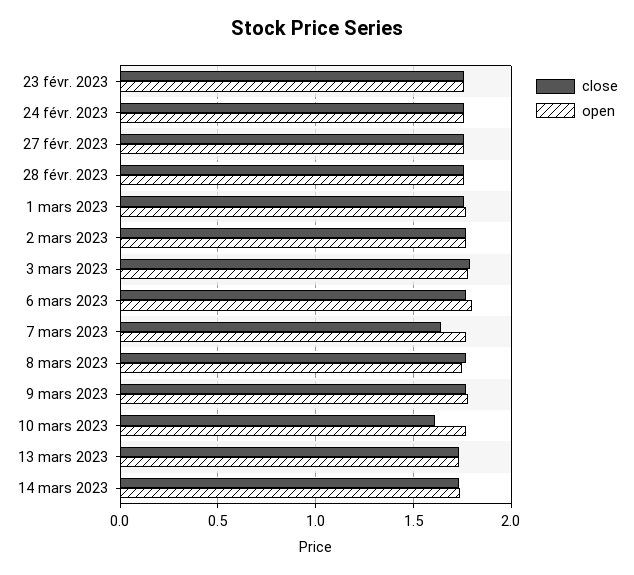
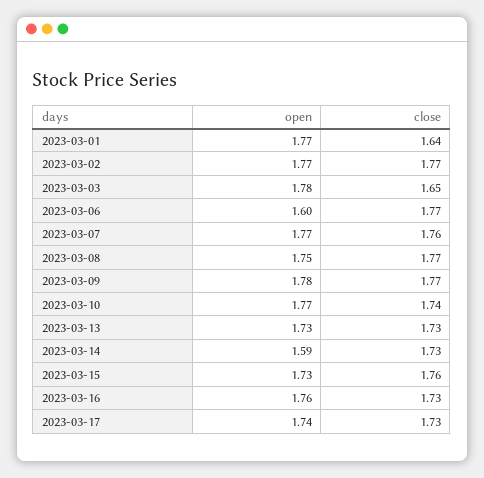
close, 23 févr. 2023: 1.75 -> none
open, 23 févr. 2023: 1.75 -> none
close, 24 févr. 2023: 1.75 -> none
open, 24 févr. 2023: 1.75 -> none
close, 27 févr. 2023: 1.75 -> none
open, 27 févr. 2023: 1.75 -> none
close, 28 févr. 2023: 1.75 -> none
open, 28 févr. 2023: 1.75 -> none
close, 1 mars 2023: 1.75 -> 1.64
close, 3 mars 2023: 1.8 -> 1.65
open, 6 mars 2023: 1.8 -> 1.6
close, 7 mars 2023: 1.65 -> 1.76
close, 10 mars 2023: 1.6 -> 1.74
open, 14 mars 2023: 1.75 -> 1.59
open, 2023-03-15: none -> 1.73
close, 2023-03-15: none -> 1.76
open, 2023-03-16: none -> 1.76
close, 2023-03-16: none -> 1.73
open, 2023-03-17: none -> 1.74
close, 2023-03-17: none -> 1.73

